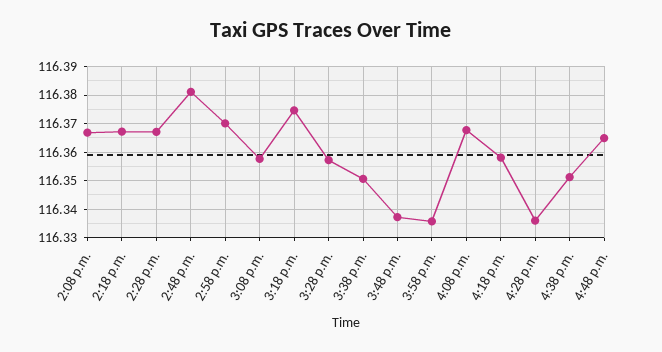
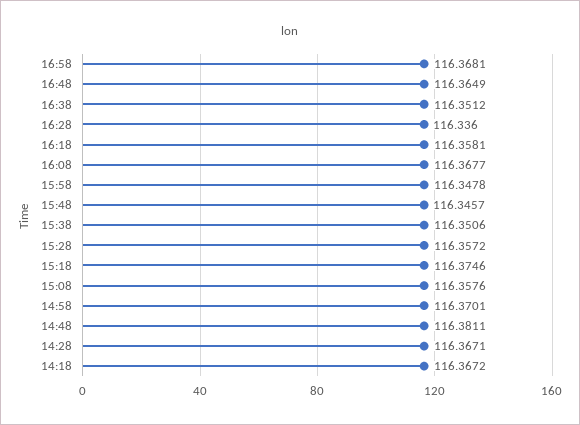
2:08 p.m.: 116.3675 -> none
3:48 p.m.: 116.3375 -> 116.3457
3:58 p.m.: 116.335 -> 116.3478
16:58: none -> 116.3681

